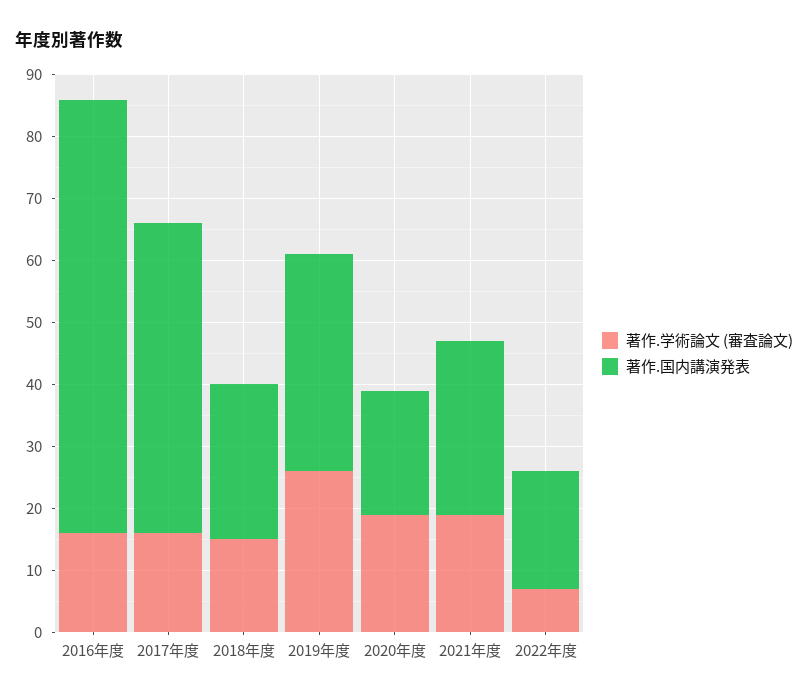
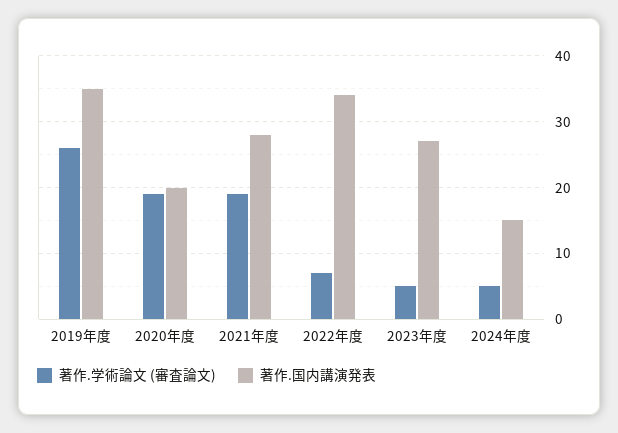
著作.学術論文 (審査論文), 2016年度: 15 -> none
著作.国内講演発表, 2016年度: 70 -> none
著作.学術論文 (審査論文), 2017年度: 15 -> none
著作.国内講演発表, 2017年度: 50 -> none
著作.学術論文 (審査論文), 2018年度: 15 -> none
著作.国内講演発表, 2018年度: 25 -> none
著作.国内講演発表, 2022年度: 20 -> 34
著作.学術論文 (審査論文), 2023年度: none -> 5
著作.国内講演発表, 2023年度: none -> 27
著作.学術論文 (審査論文), 2024年度: none -> 5
著作.国内講演発表, 2024年度: none -> 15

